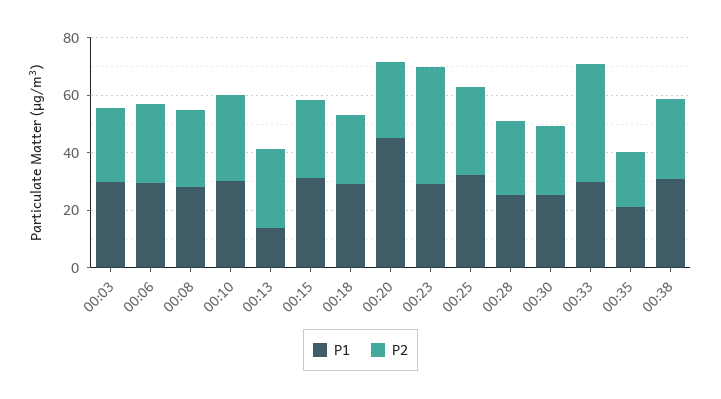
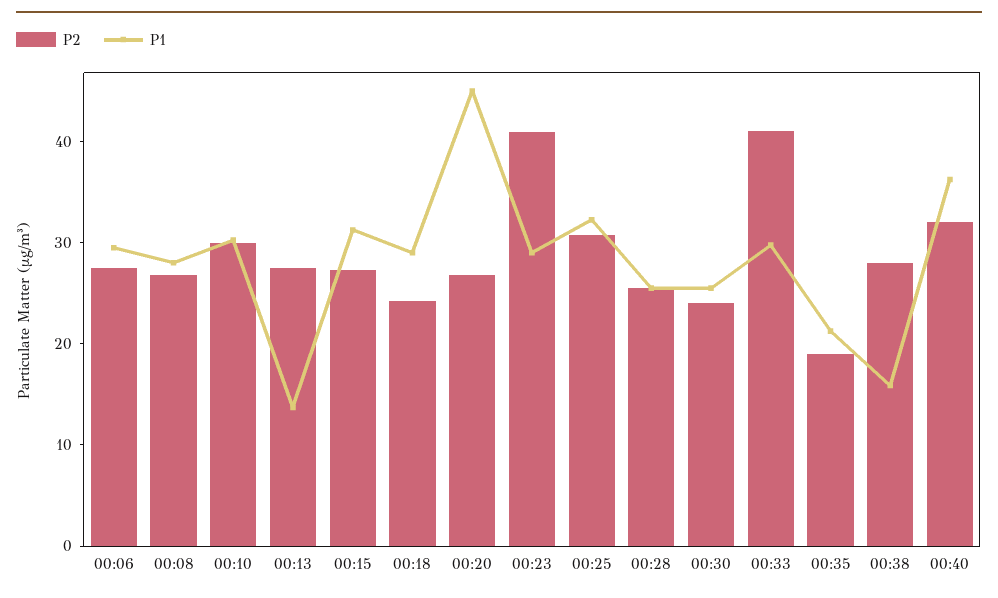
P1, 00:03: 30 -> none
P2, 00:03: 25 -> none
P1, 00:38: 30 -> 16
P2, 00:40: none -> 32
P1, 00:40: none -> 36

